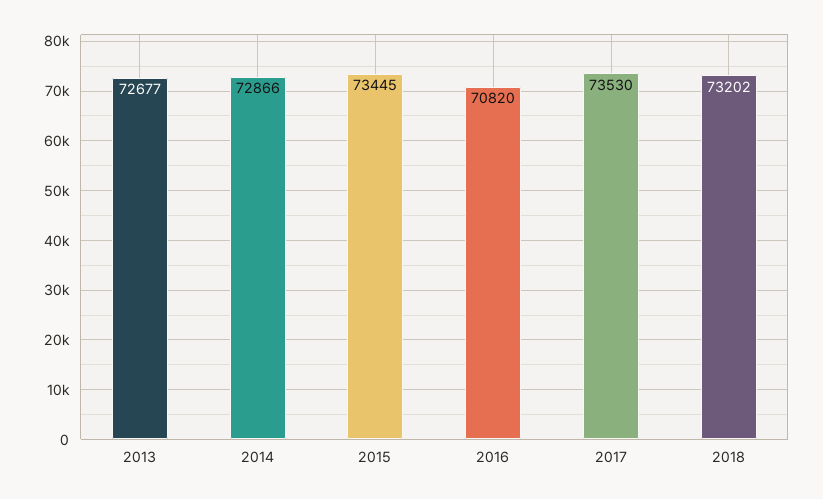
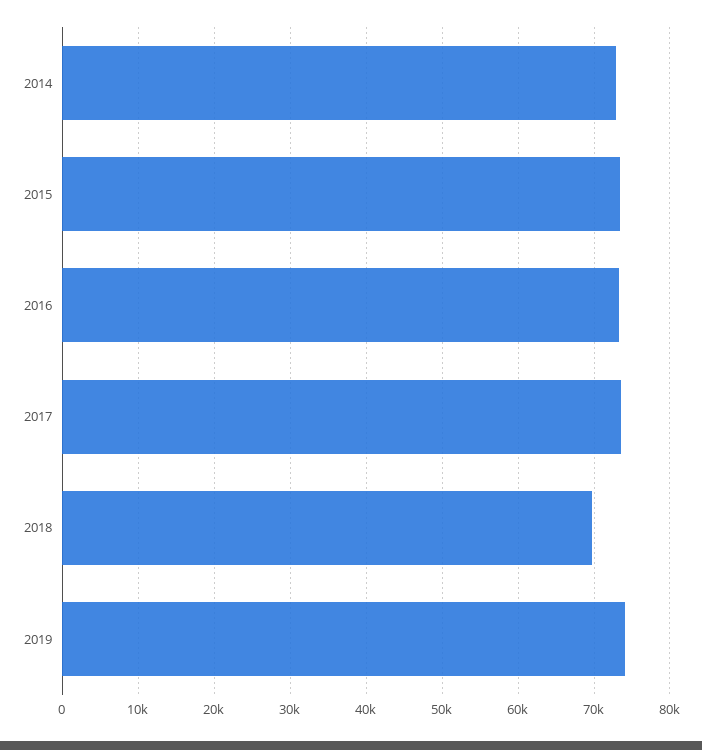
2013: 72677 -> none
2016: 70820 -> 73000
2018: 73202 -> 70000
2019: none -> 74000

